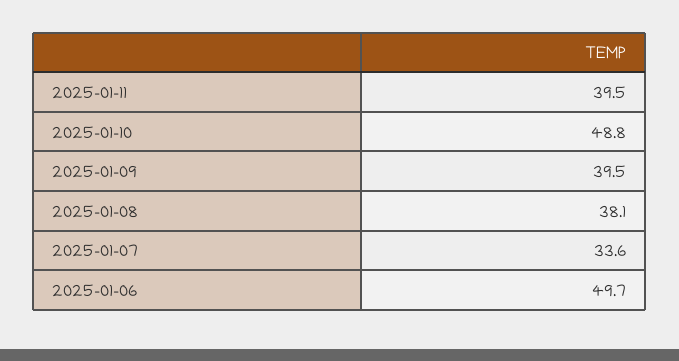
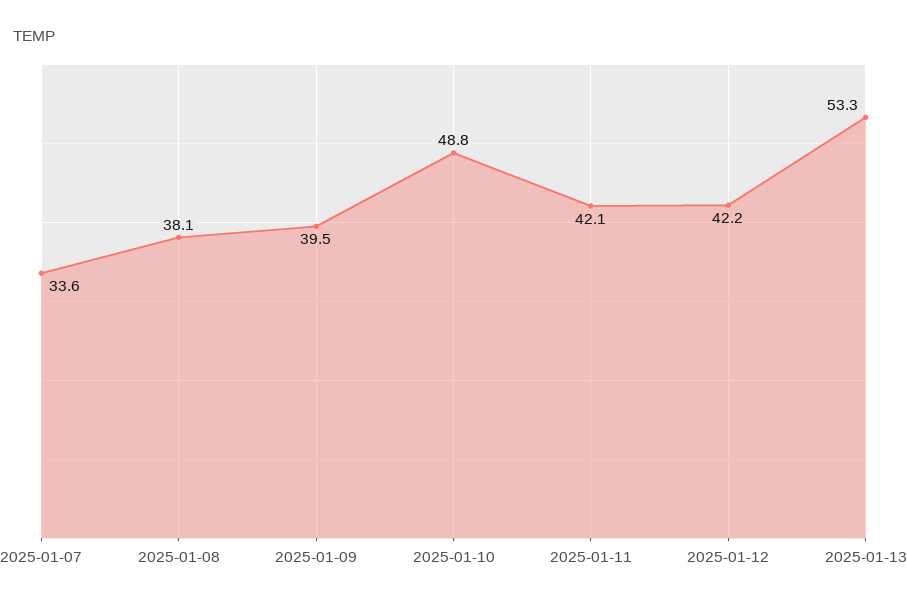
2025-01-11: 39.5 -> 42.1
2025-01-06: 49.7 -> none
2025-01-12: none -> 42.2
2025-01-13: none -> 53.3

